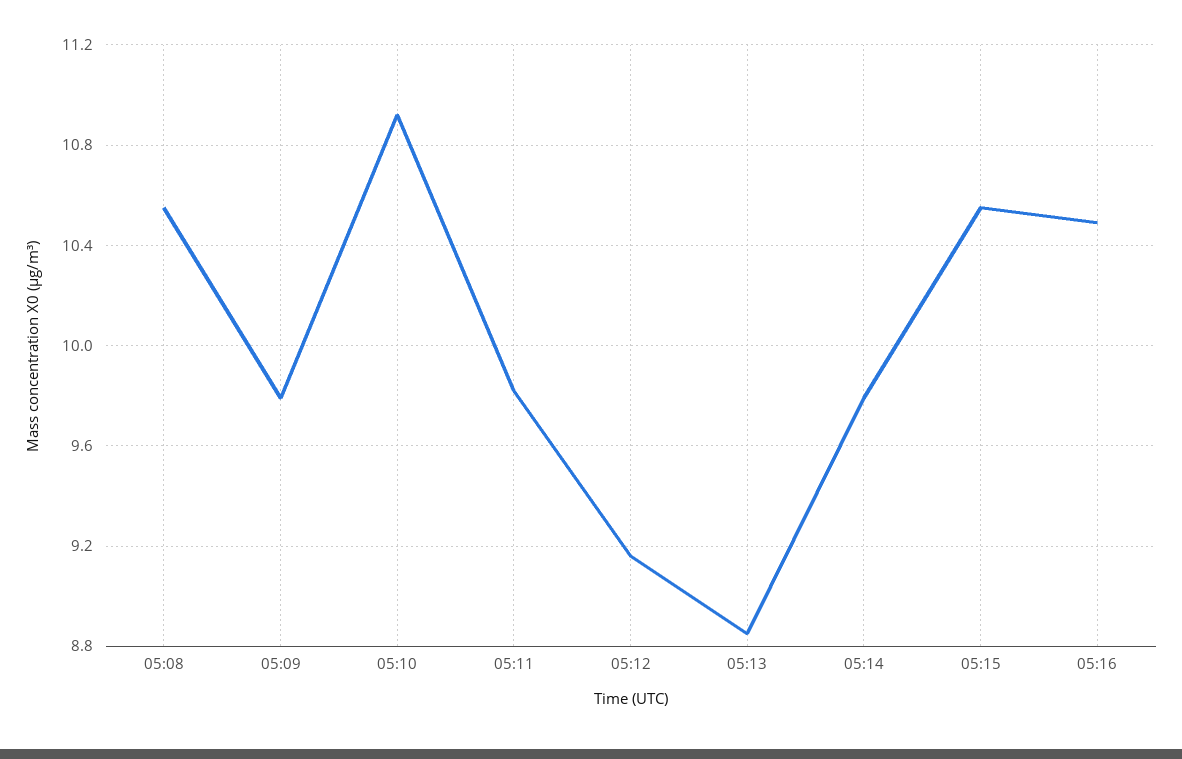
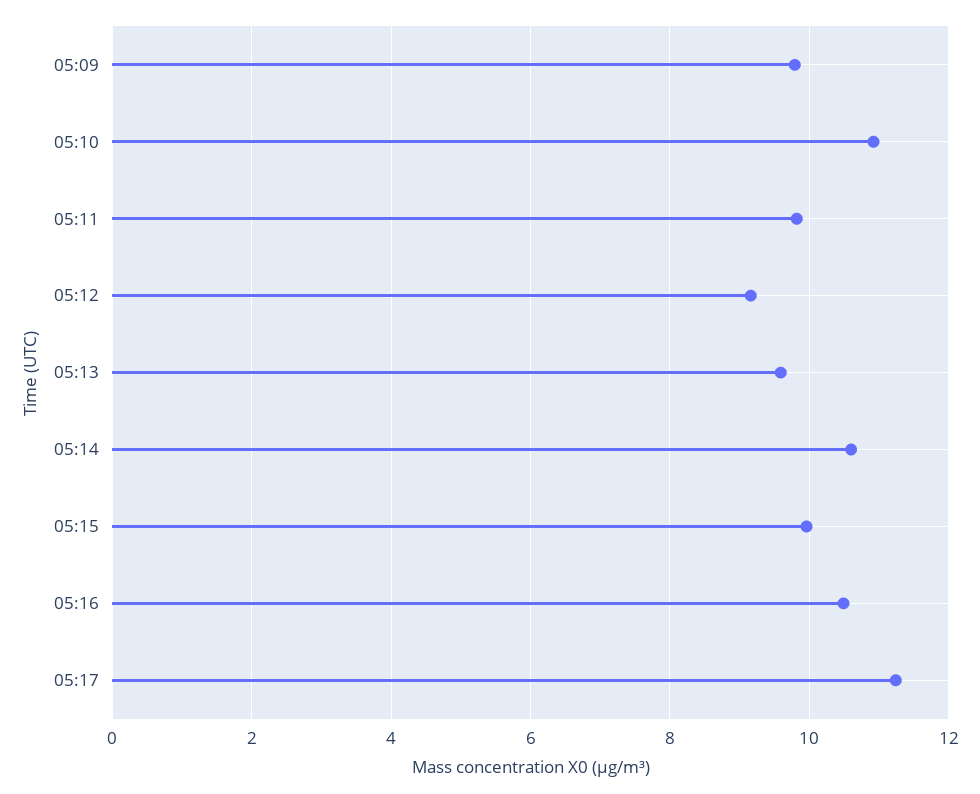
05:08: 10.55 -> none
05:13: 8.85 -> 9.6
05:14: 9.8 -> 10.6
05:15: 10.55 -> 10
05:17: none -> 11.2

